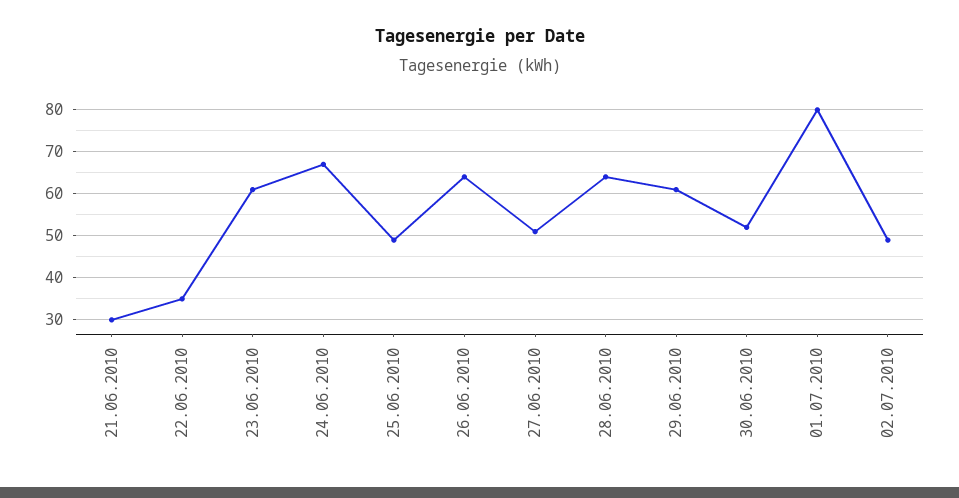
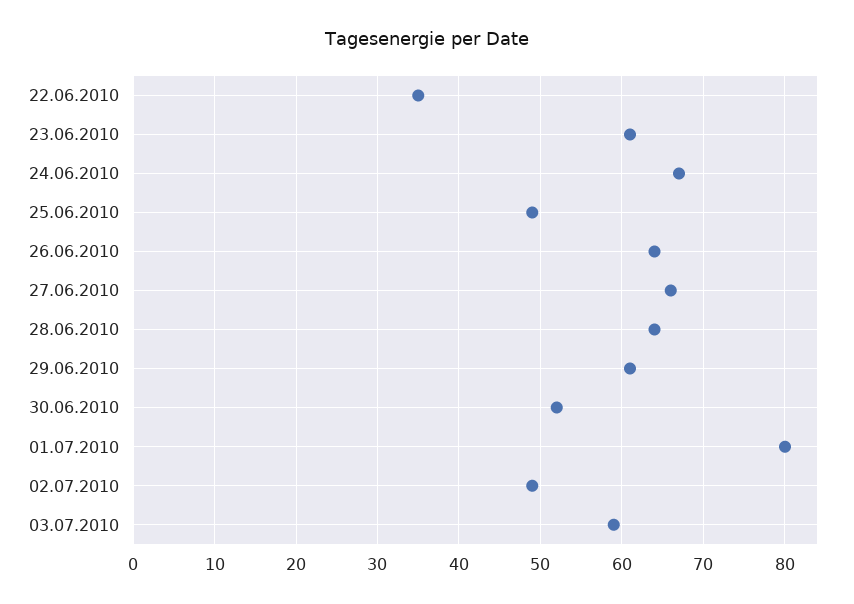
21.06.2010: 30 -> none
27.06.2010: 50 -> 66
03.07.2010: none -> 59

